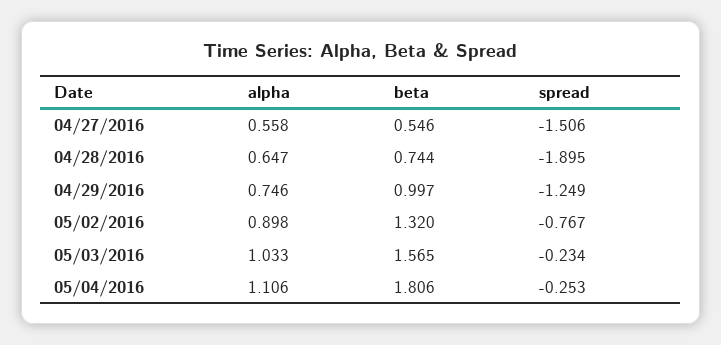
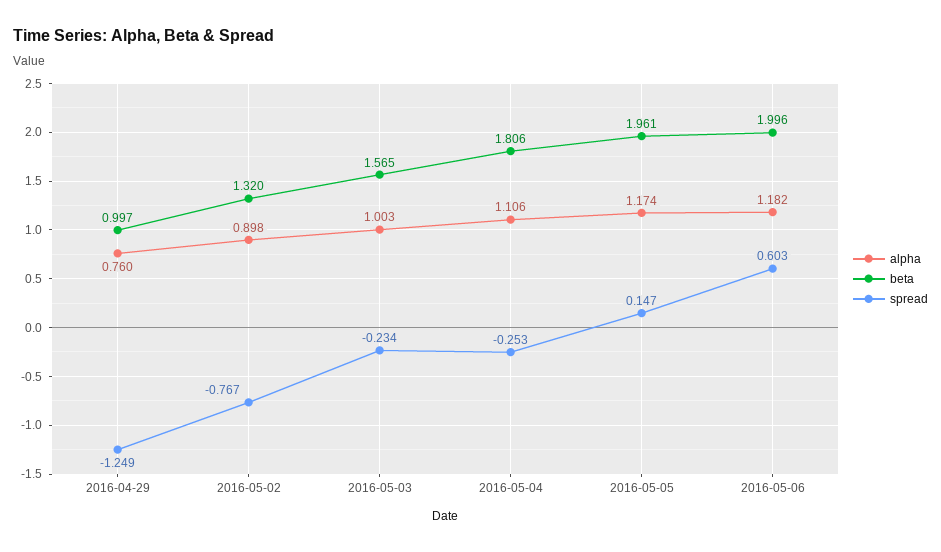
alpha, 04/27/2016: 0.558 -> none
beta, 04/27/2016: 0.546 -> none
spread, 04/27/2016: -1.506 -> none
alpha, 04/28/2016: 0.647 -> none
beta, 04/28/2016: 0.744 -> none
spread, 04/28/2016: -1.895 -> none
alpha, 04/29/2016: 0.746 -> 0.76
alpha, 05/03/2016: 1.033 -> 1.003
alpha, 2016-05-05: none -> 1.174
beta, 2016-05-05: none -> 1.961
spread, 2016-05-05: none -> 0.147
alpha, 2016-05-06: none -> 1.182
beta, 2016-05-06: none -> 1.996
spread, 2016-05-06: none -> 0.603

